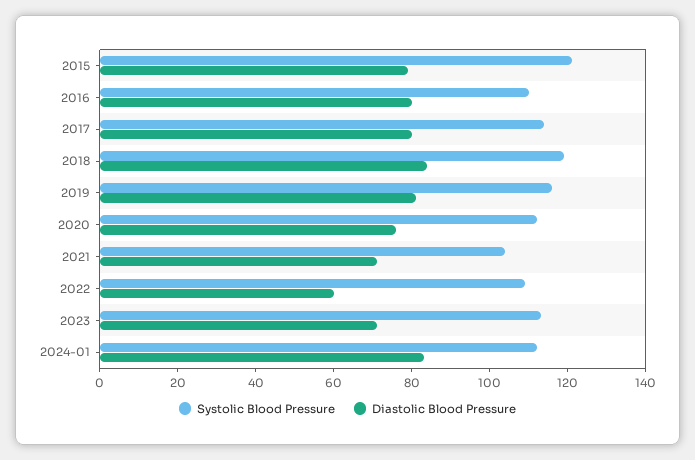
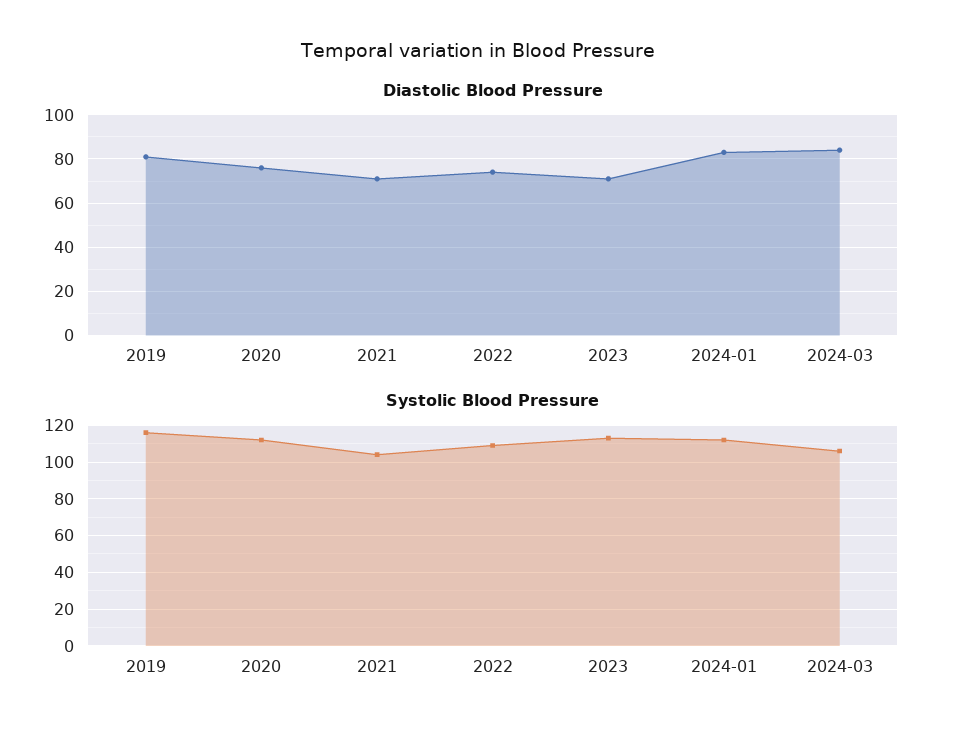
Systolic Blood Pressure, 2015: 120 -> none
Diastolic Blood Pressure, 2015: 80 -> none
Systolic Blood Pressure, 2016: 110 -> none
Diastolic Blood Pressure, 2016: 80 -> none
Systolic Blood Pressure, 2017: 115 -> none
Diastolic Blood Pressure, 2017: 80 -> none
Systolic Blood Pressure, 2018: 120 -> none
Diastolic Blood Pressure, 2018: 85 -> none
Diastolic Blood Pressure, 2022: 60 -> 75
Diastolic Blood Pressure, 2024-03: none -> 85
Systolic Blood Pressure, 2024-03: none -> 105

